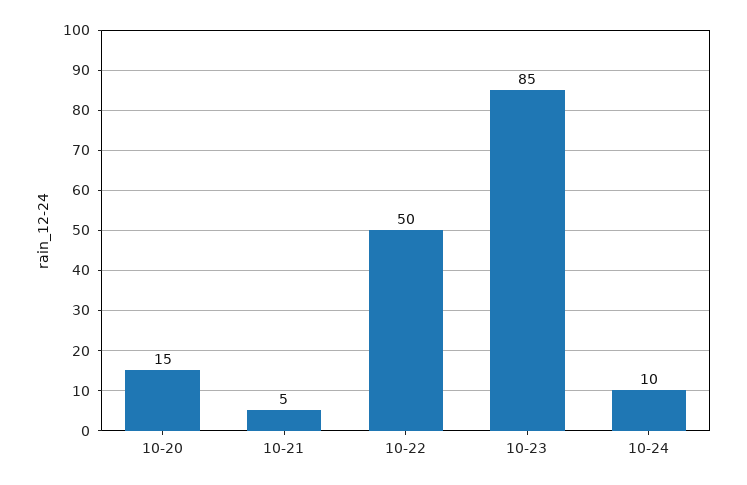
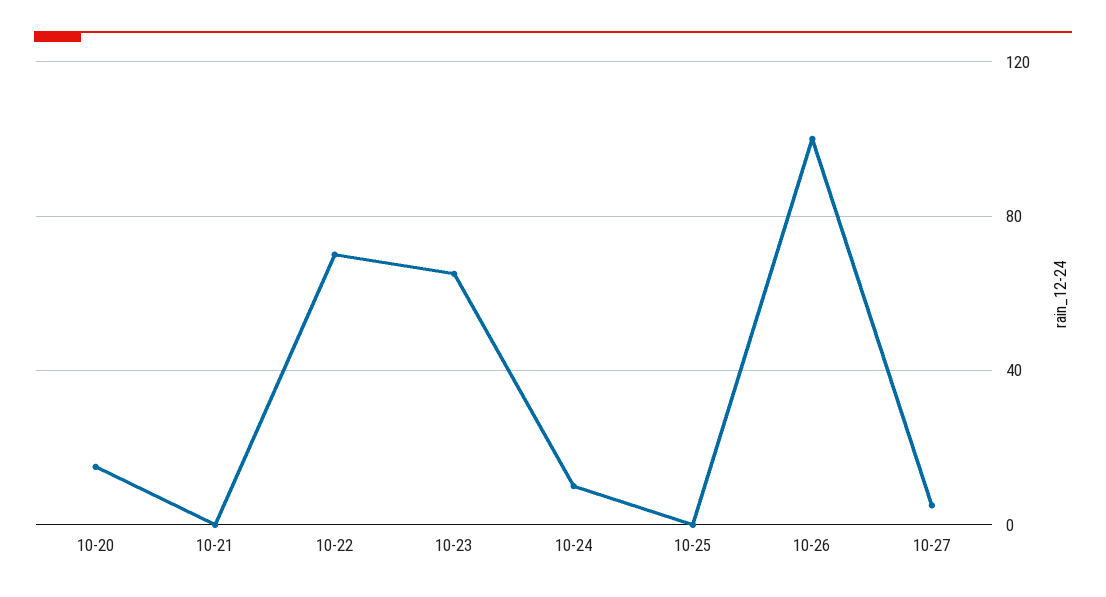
10-21: 5 -> 0
10-22: 50 -> 70
10-23: 85 -> 65
10-25: none -> 0
10-26: none -> 100
10-27: none -> 5

